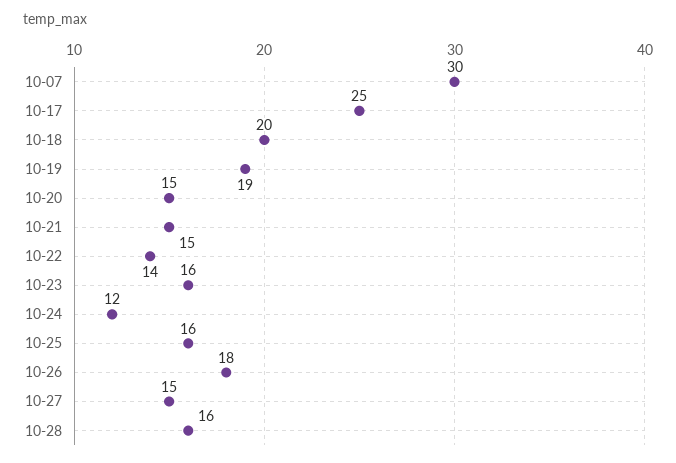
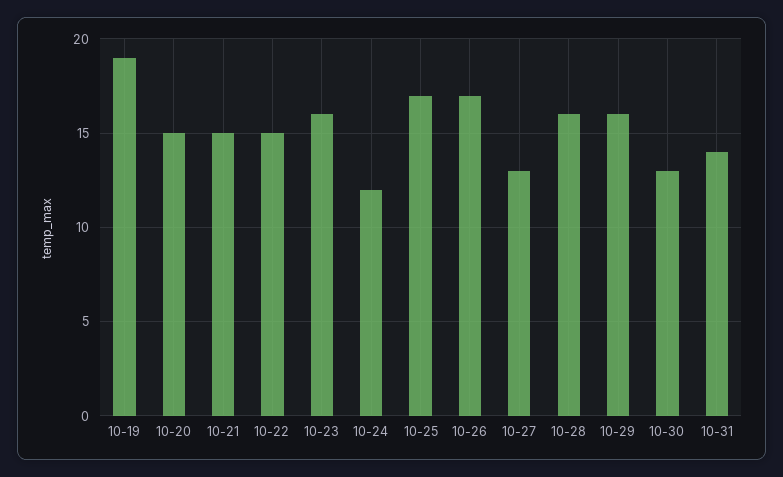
10-07: 30 -> none
10-17: 25 -> none
10-18: 20 -> none
10-22: 14 -> 15
10-25: 16 -> 17
10-26: 18 -> 17
10-27: 15 -> 13
10-29: none -> 16
10-30: none -> 13
10-31: none -> 14

